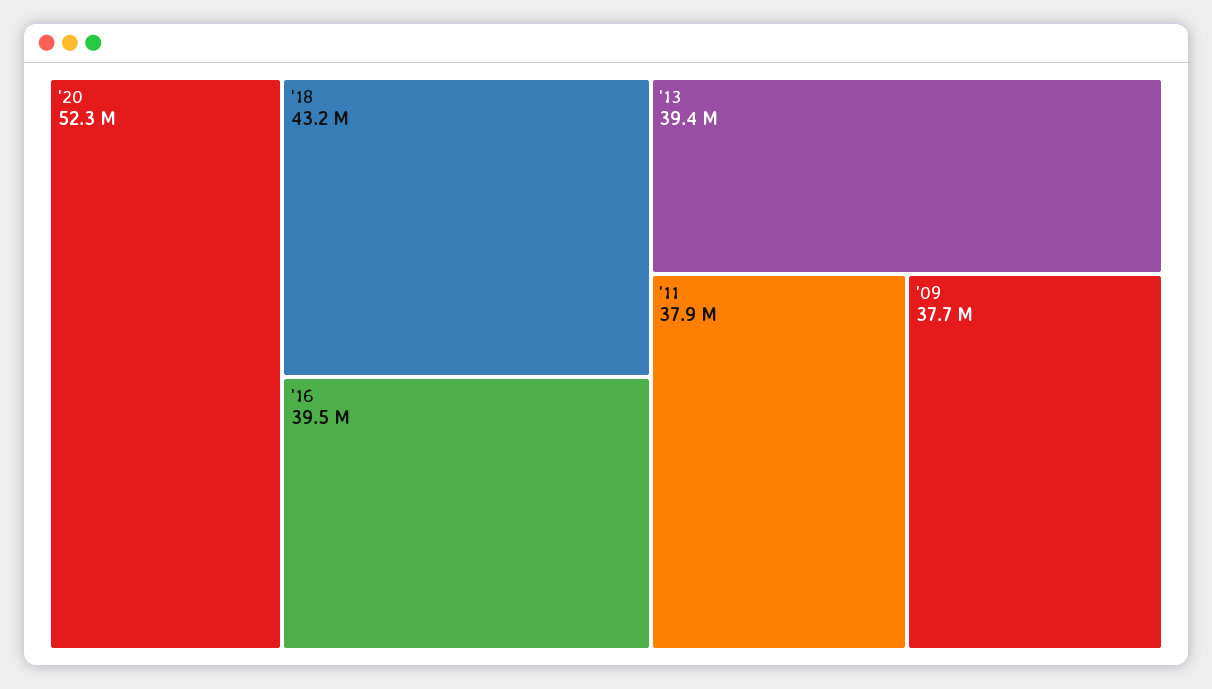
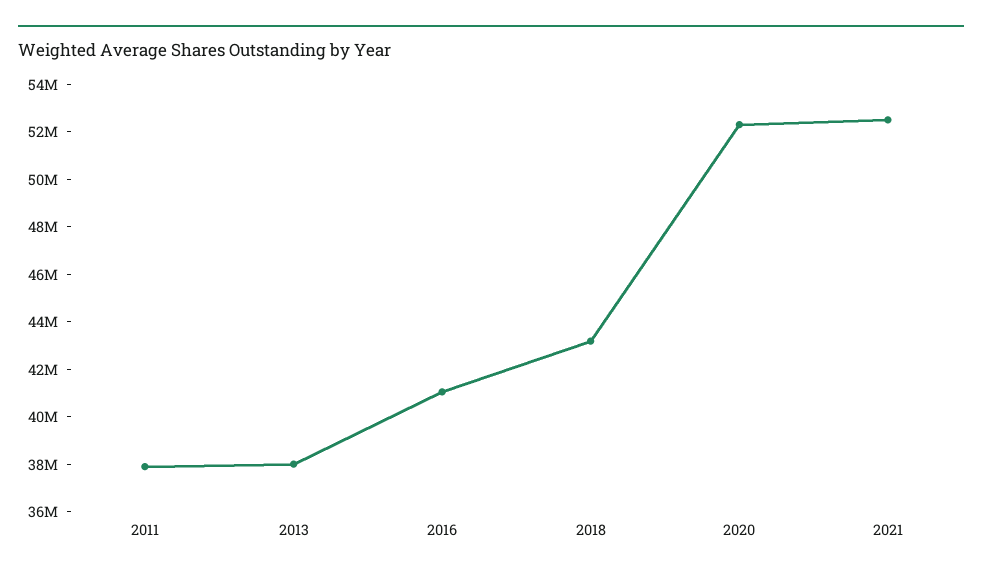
'16: 39500000 -> 41000000
'13: 39400000 -> 38000000
'09: 37700000 -> none
2021: none -> 52500000

